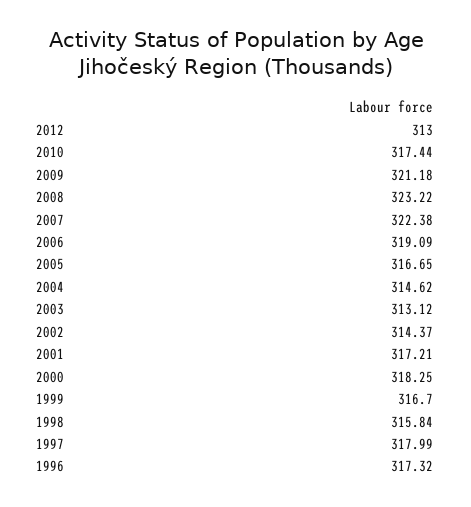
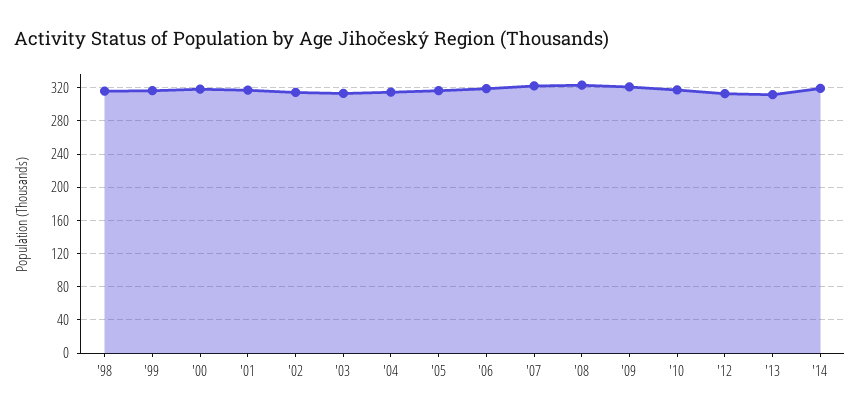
1997: 317.99 -> none
1996: 317.32 -> none
'13: none -> 310
'14: none -> 320

